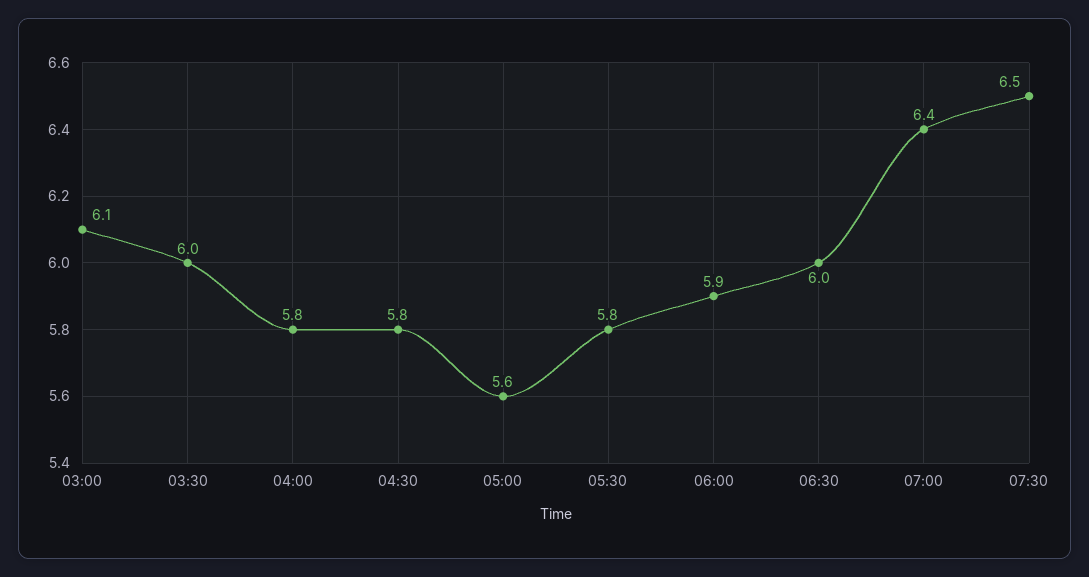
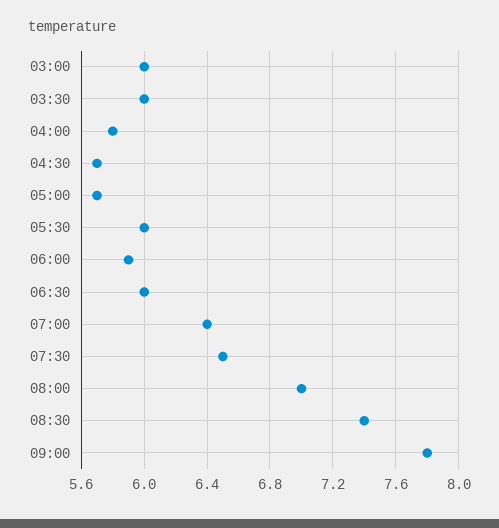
03:00: 6.1 -> 6
04:30: 5.8 -> 5.7
05:00: 5.6 -> 5.7
05:30: 5.8 -> 6
08:00: none -> 7
08:30: none -> 7.4
09:00: none -> 7.8

